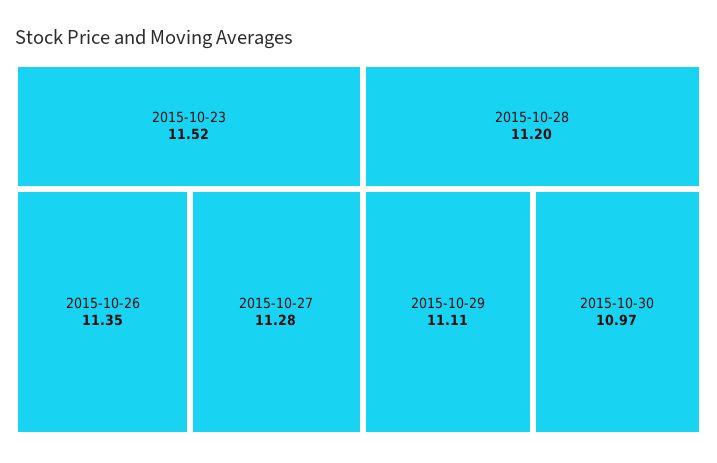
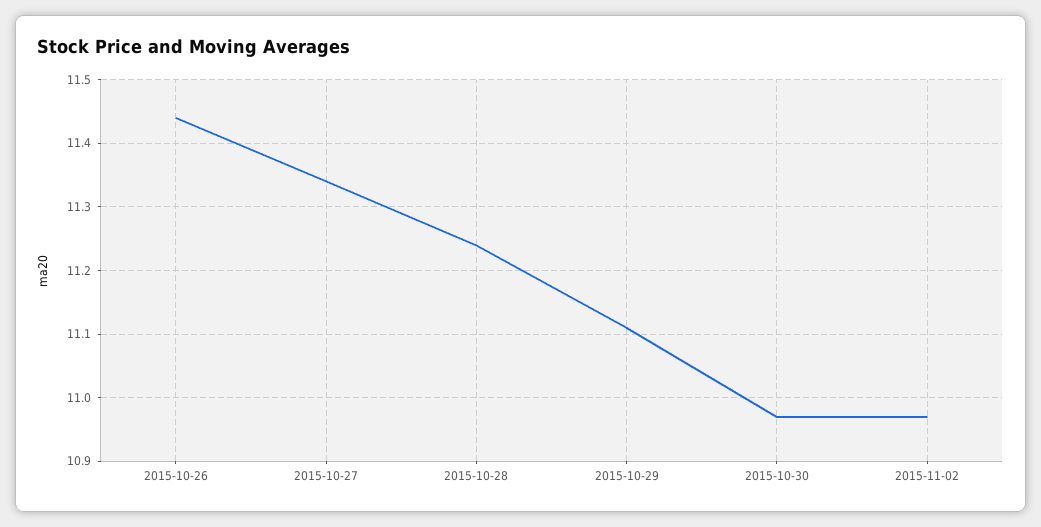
2015-10-23: 11.52 -> none
2015-10-26: 11.35 -> 11.44
2015-10-27: 11.28 -> 11.34
2015-10-28: 11.2 -> 11.24
2015-11-02: none -> 10.97

